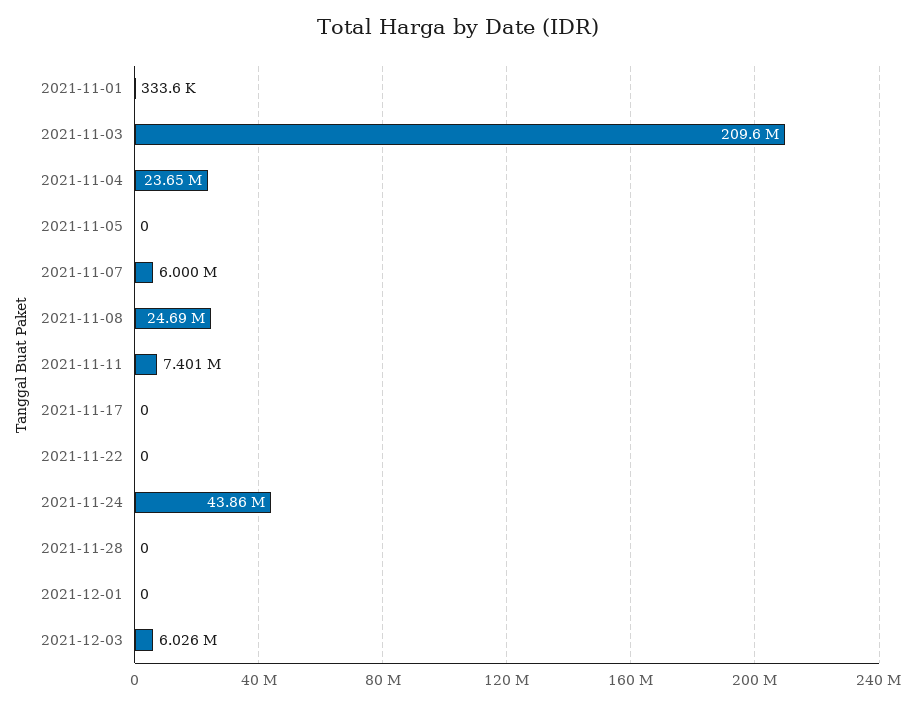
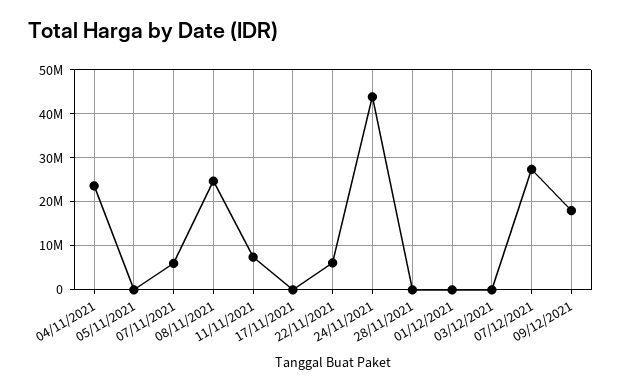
2021-11-01: 333600 -> none
2021-11-03: 209600000 -> none
2021-11-22: 0 -> 6000000
2021-12-03: 6026000 -> 0
07/12/2021: none -> 28000000
09/12/2021: none -> 18000000

